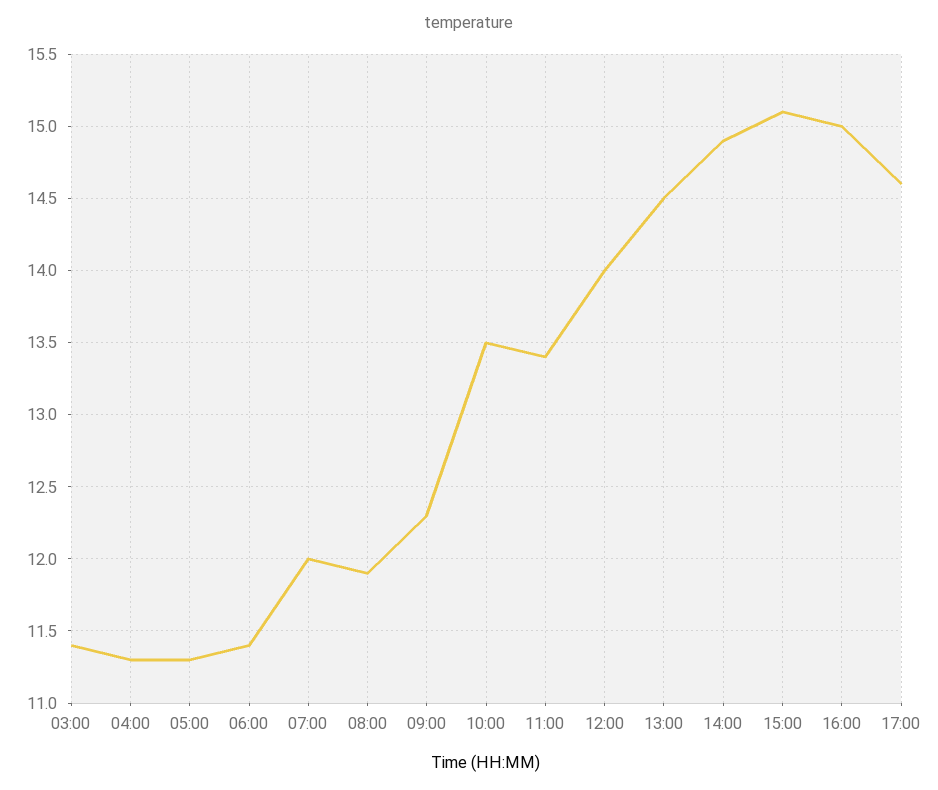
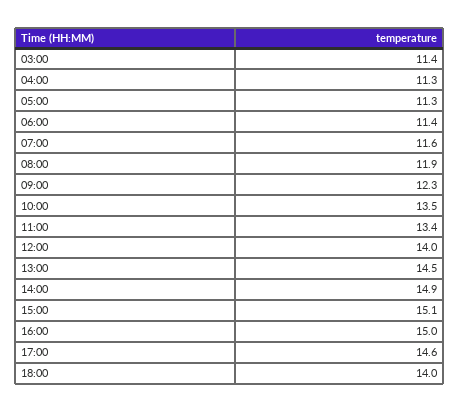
07:00: 12 -> 11.6
18:00: none -> 14

